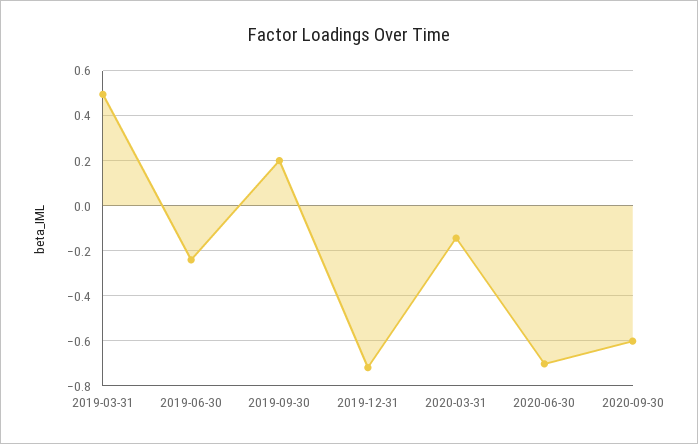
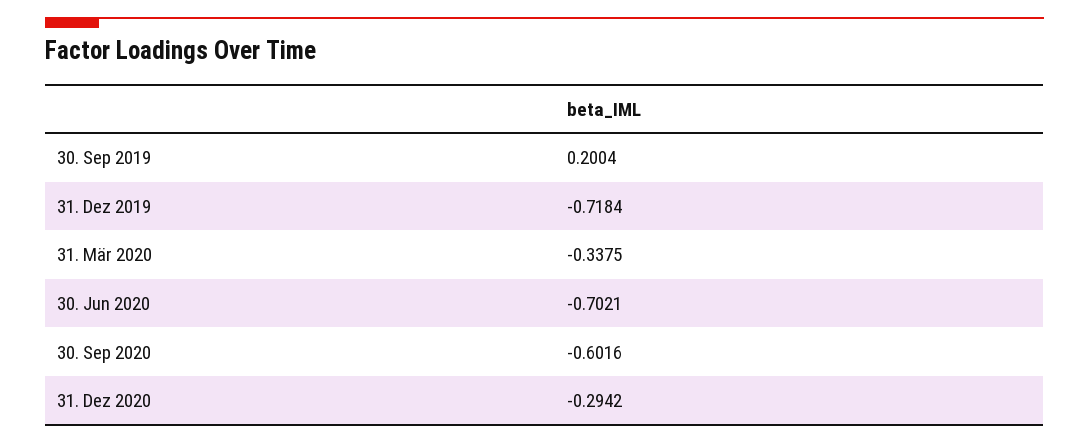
2019-03-31: 0.5 -> none
2019-06-30: -0.25 -> none
2020-03-31: -0.15 -> -0.3375
31. Dez 2020: none -> -0.2942

